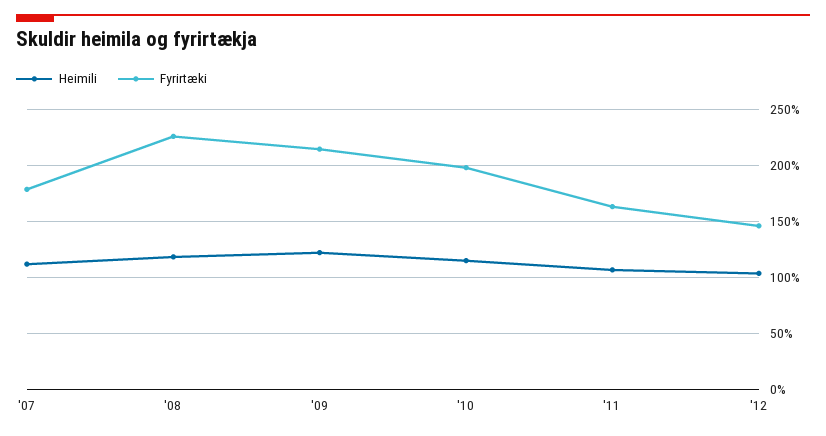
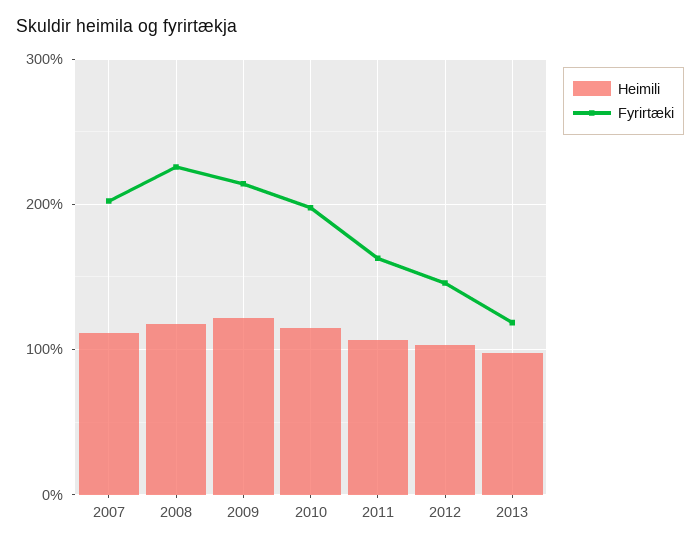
Fyrirtæki, '07: 180 -> 200
Heimili, 2013: none -> 100
Fyrirtæki, 2013: none -> 120

